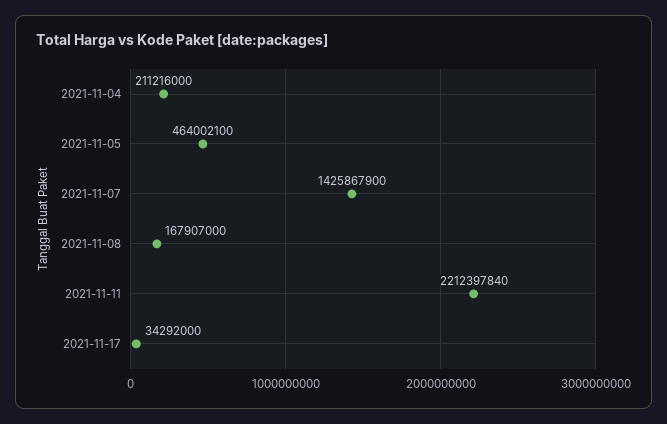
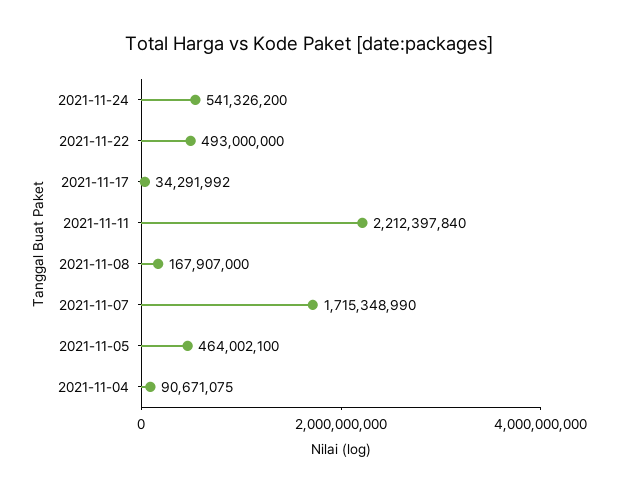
2021-11-04: 211216000 -> 90671075
2021-11-07: 1425867900 -> 1715348990
2021-11-17: 34292000 -> 34291992
2021-11-24: none -> 541326200
2021-11-22: none -> 493000000

